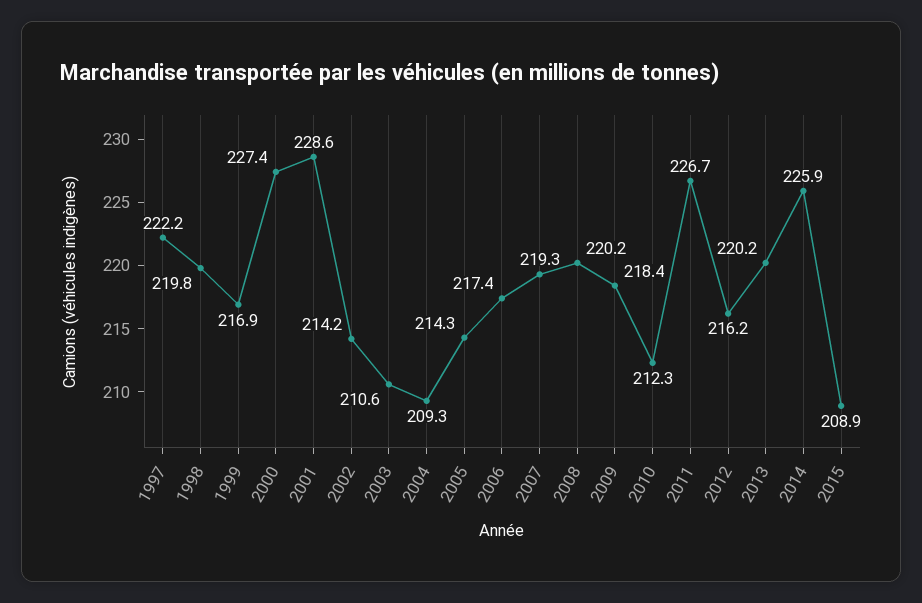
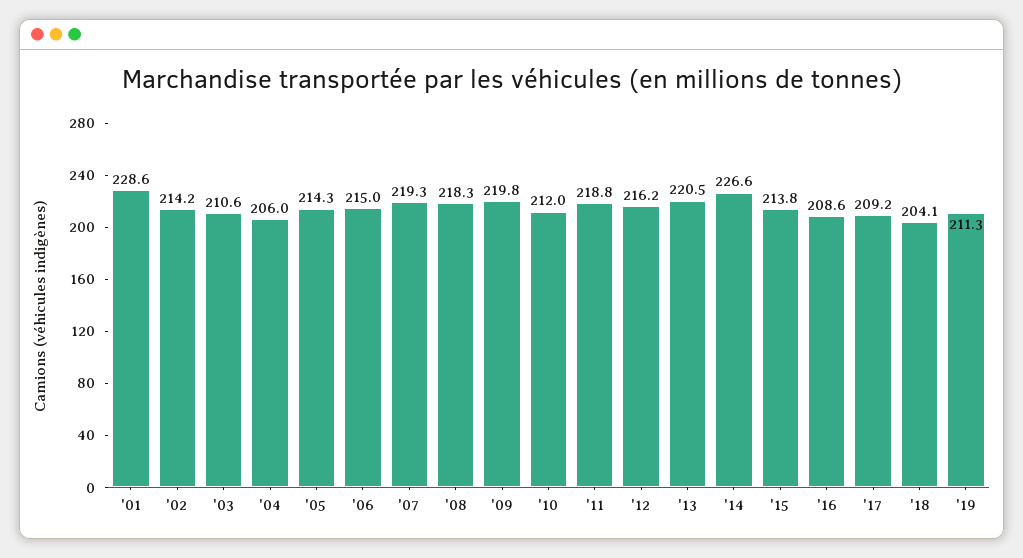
1997: 222.2 -> none
1998: 219.8 -> none
1999: 216.9 -> none
2000: 227.4 -> none
2004: 209.3 -> 206
2006: 217.4 -> 215
2008: 220.2 -> 218.3
2009: 218.4 -> 219.8
2010: 212.3 -> 212
2011: 226.7 -> 218.8
2013: 220.2 -> 220.5
2014: 225.9 -> 226.6
2015: 208.9 -> 213.8
'16: none -> 208.6
'17: none -> 209.2
'18: none -> 204.1
'19: none -> 211.3

